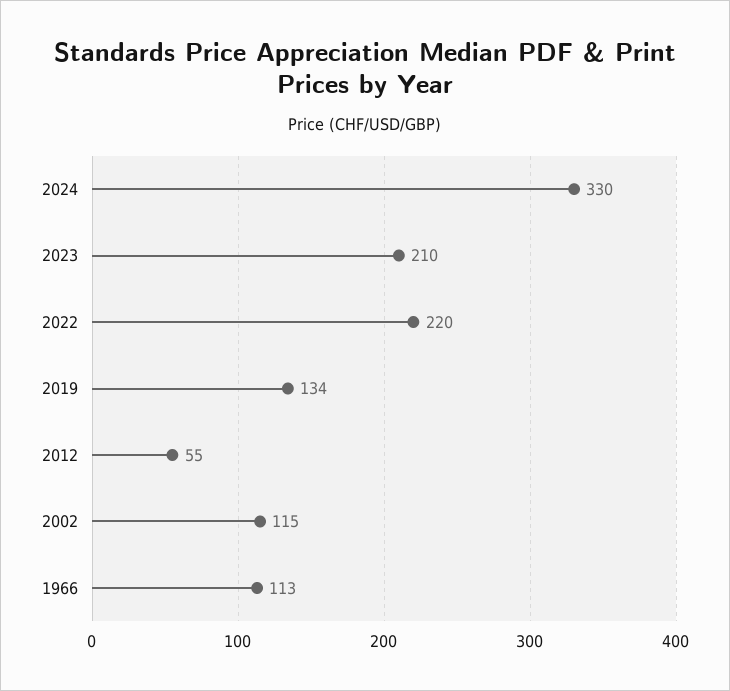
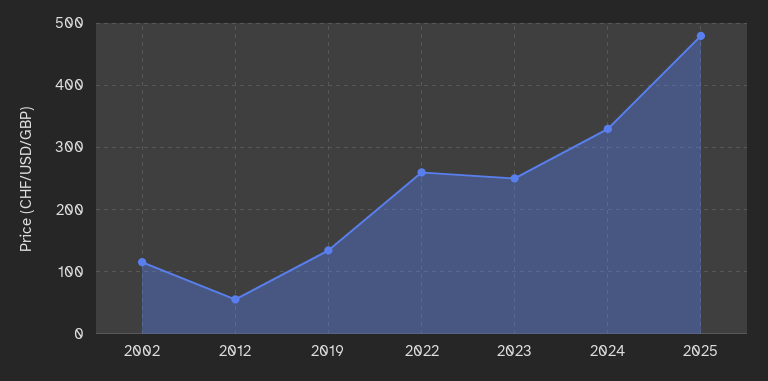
2023: 210 -> 250
2022: 220 -> 260
1966: 113 -> none
2025: none -> 480

